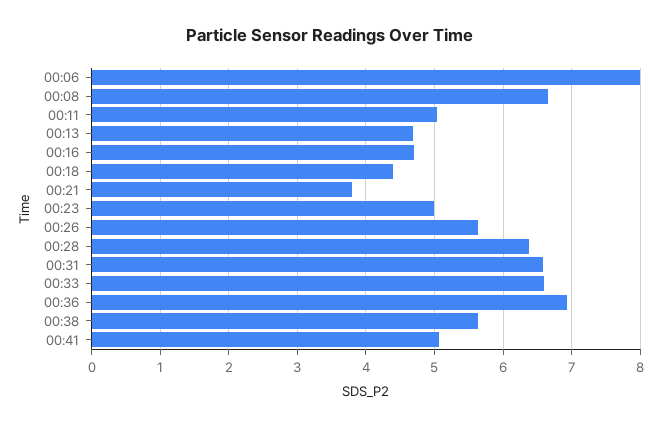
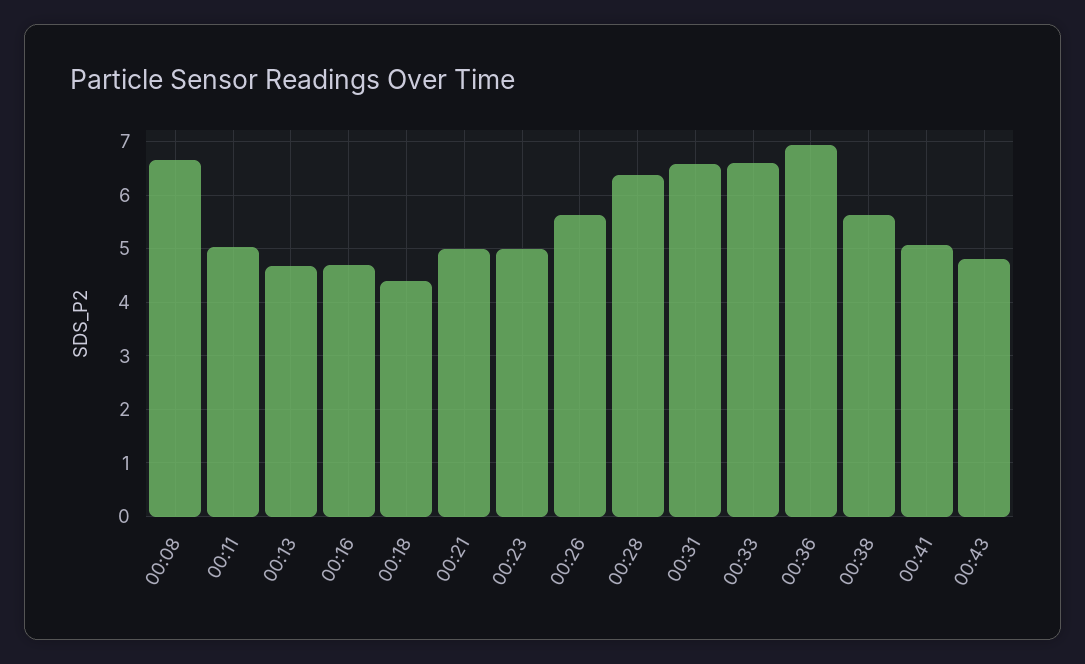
00:06: 8 -> none
00:21: 3.8 -> 5
00:43: none -> 4.8

